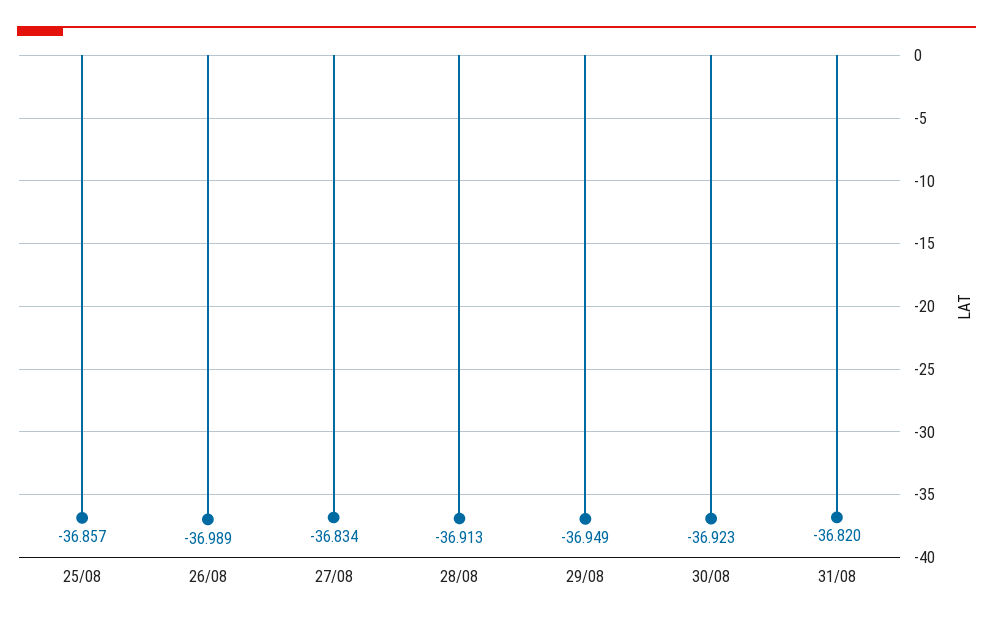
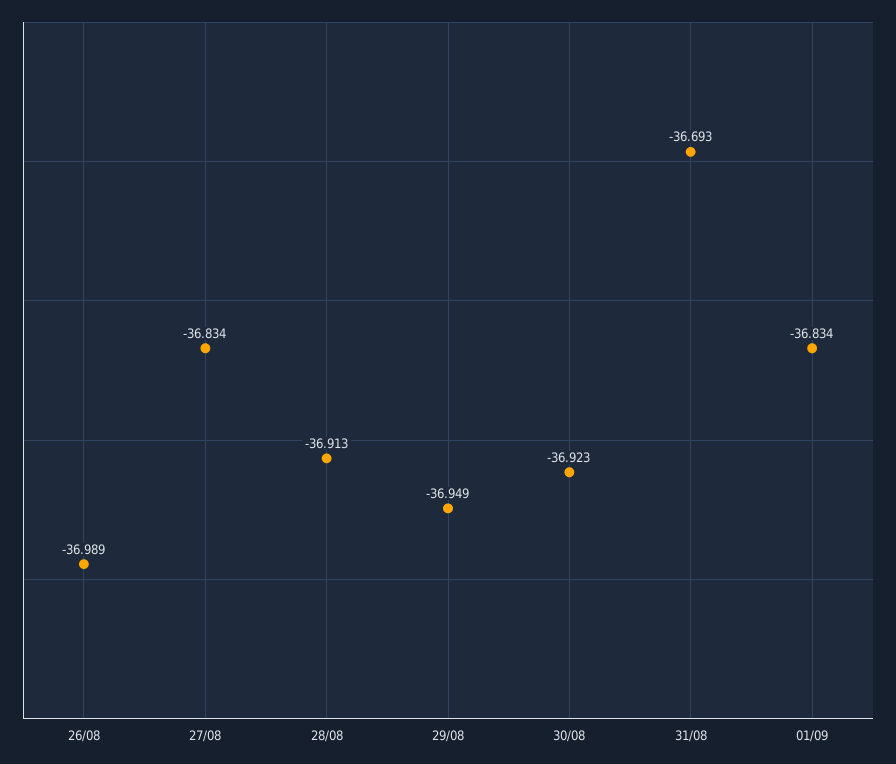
25/08: -36.857 -> none
31/08: -36.82 -> -36.693
01/09: none -> -36.834

